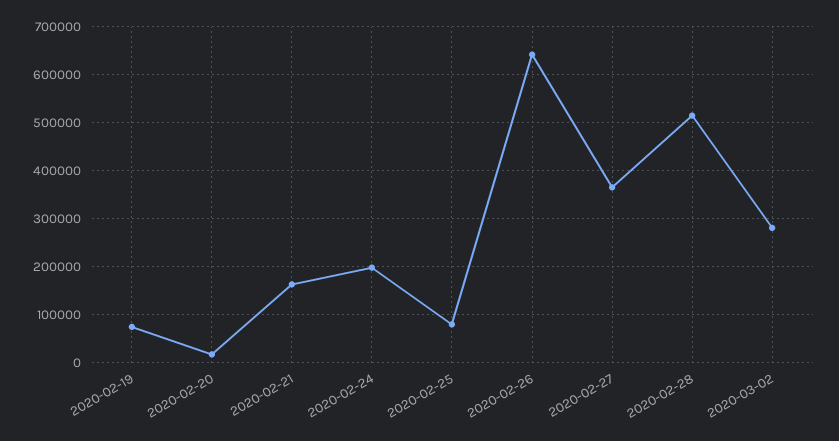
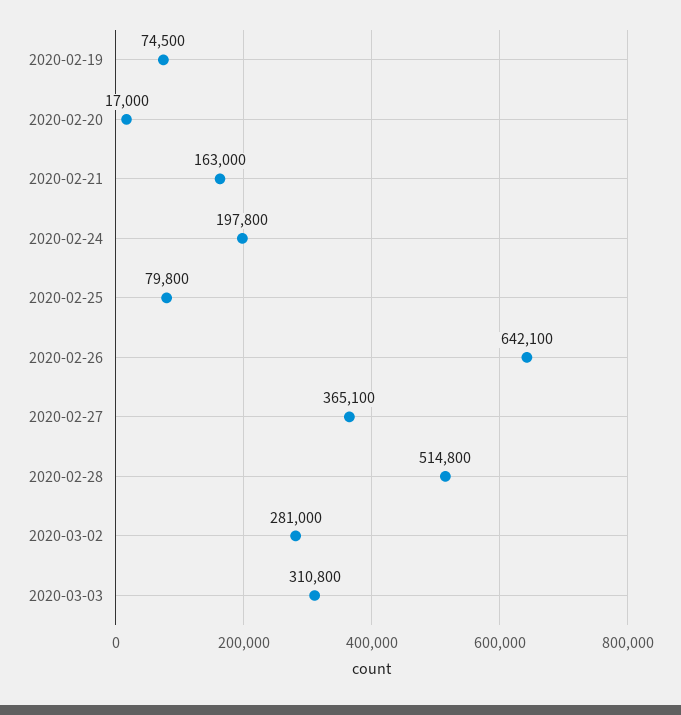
2020-03-03: none -> 310800

